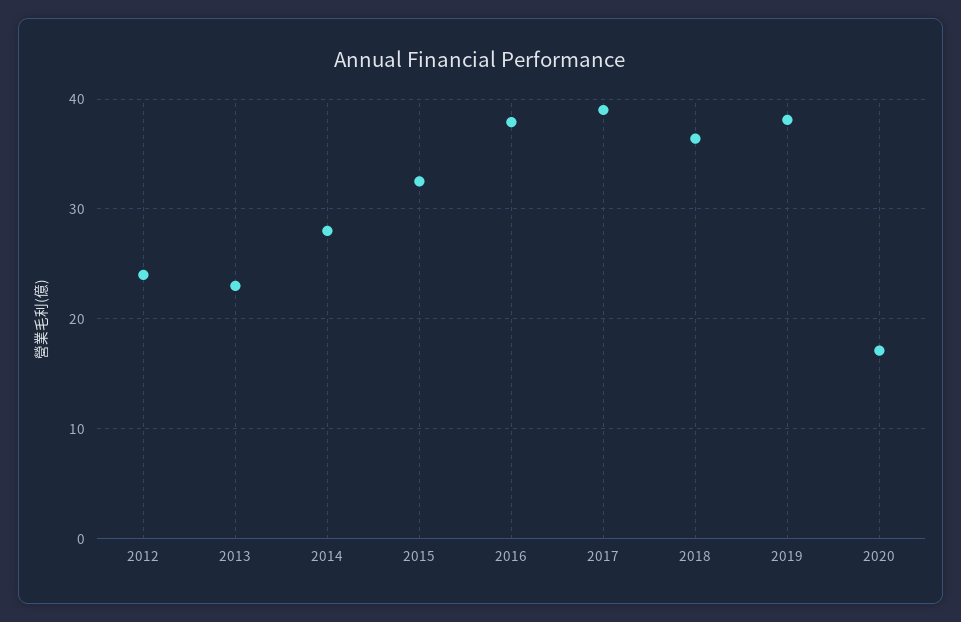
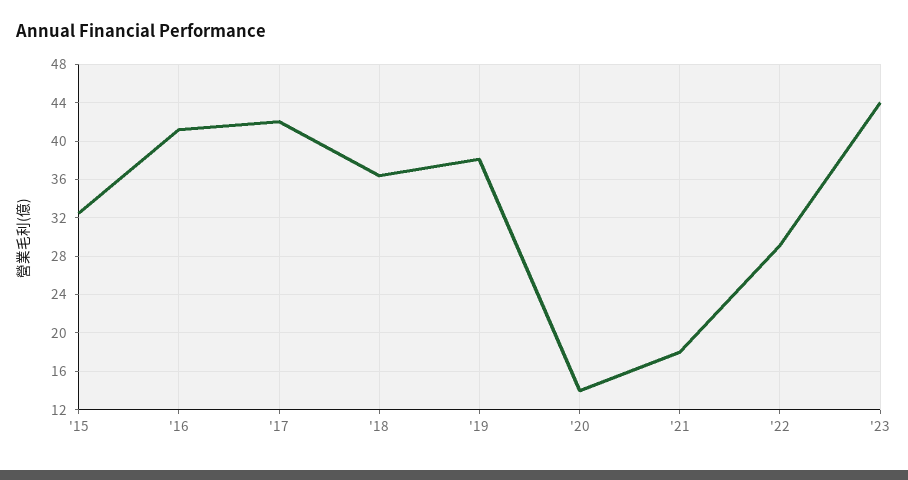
2012: 24 -> none
2013: 23 -> none
2014: 28 -> none
2016: 38 -> 41
2017: 39 -> 42
2020: 17 -> 14
'21: none -> 18
'22: none -> 29
'23: none -> 44

